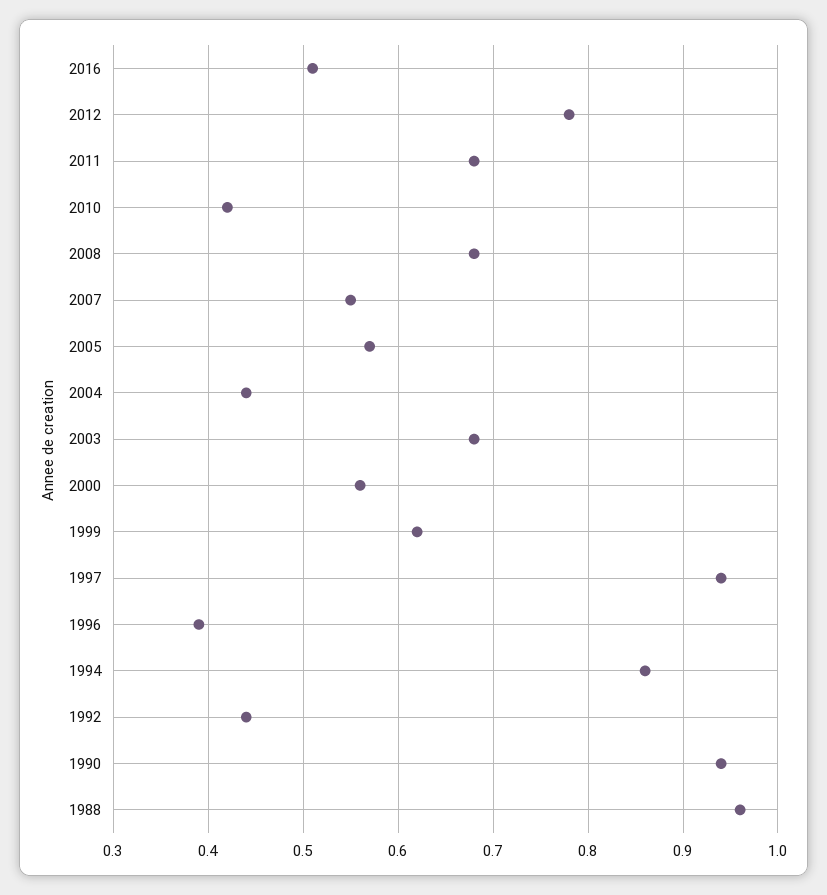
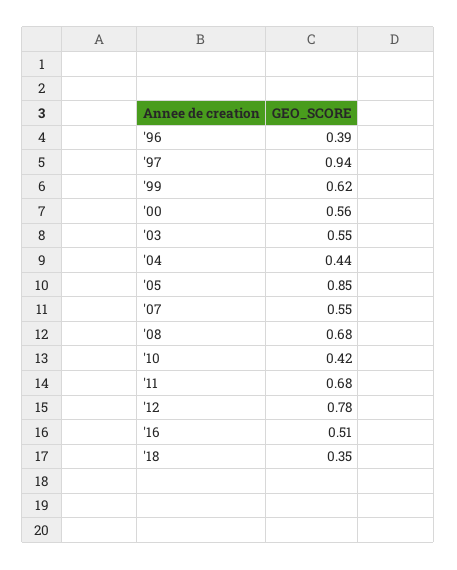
2005: 0.57 -> 0.85
2003: 0.68 -> 0.55
1994: 0.86 -> none
1992: 0.44 -> none
1990: 0.94 -> none
1988: 0.96 -> none
'18: none -> 0.35

